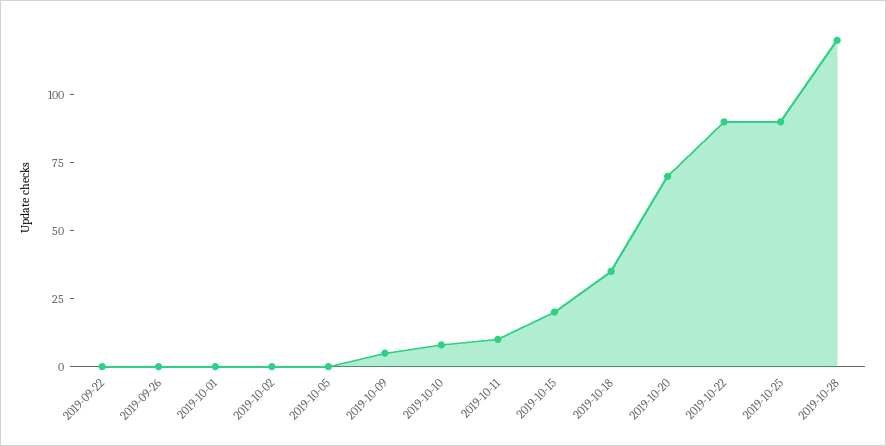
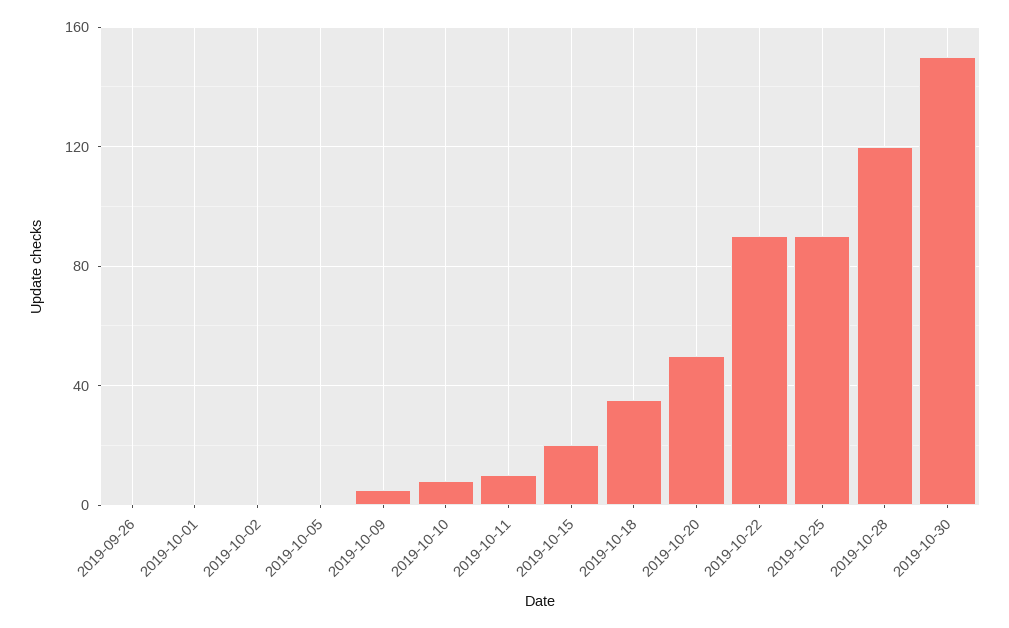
2019-09-22: 0 -> none
2019-10-20: 70 -> 50
2019-10-30: none -> 150

